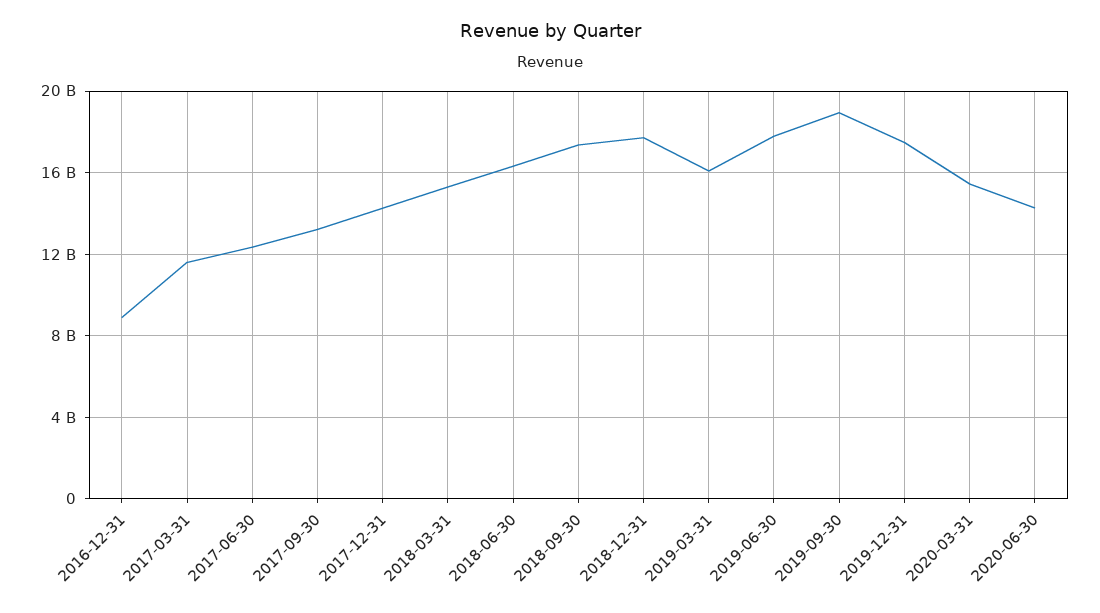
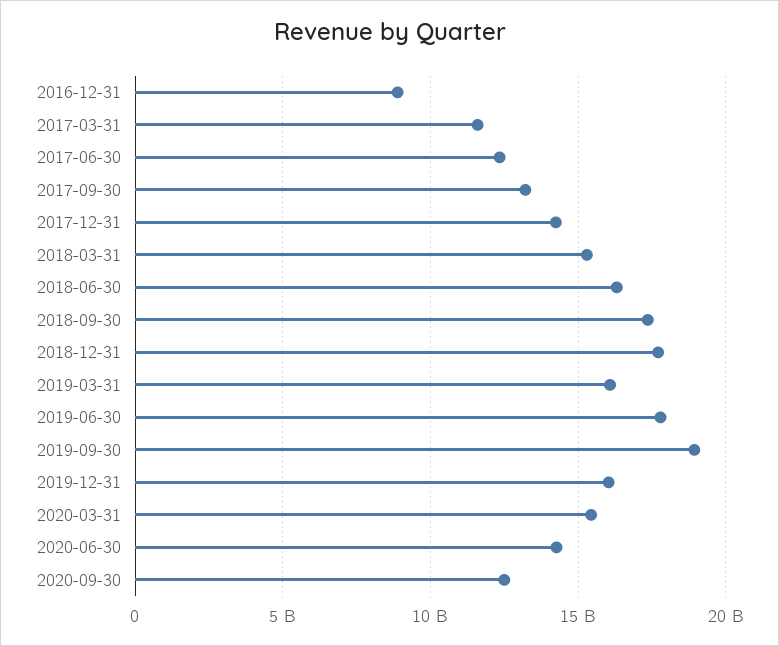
2019-12-31: 17500000000 -> 16000000000
2020-09-30: none -> 12500000000

